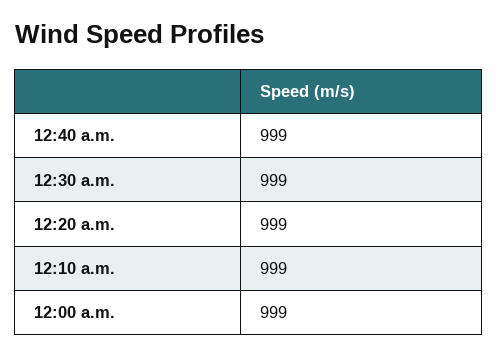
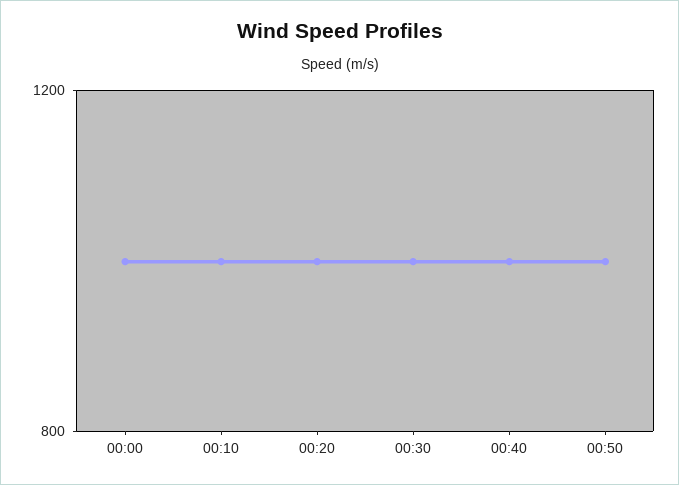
00:50: none -> 1000

